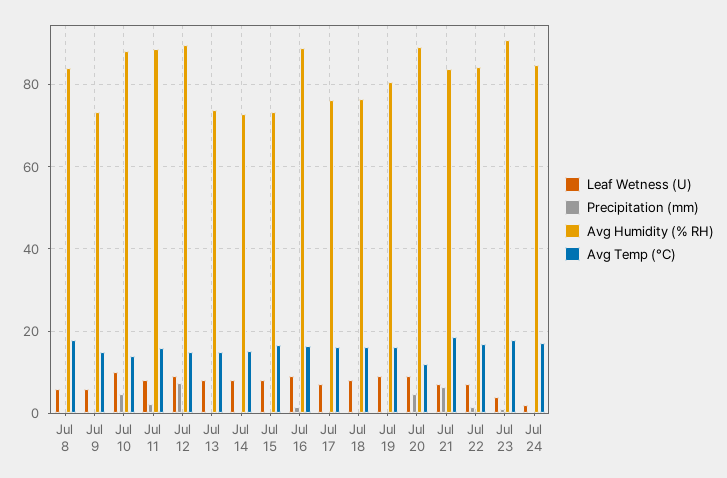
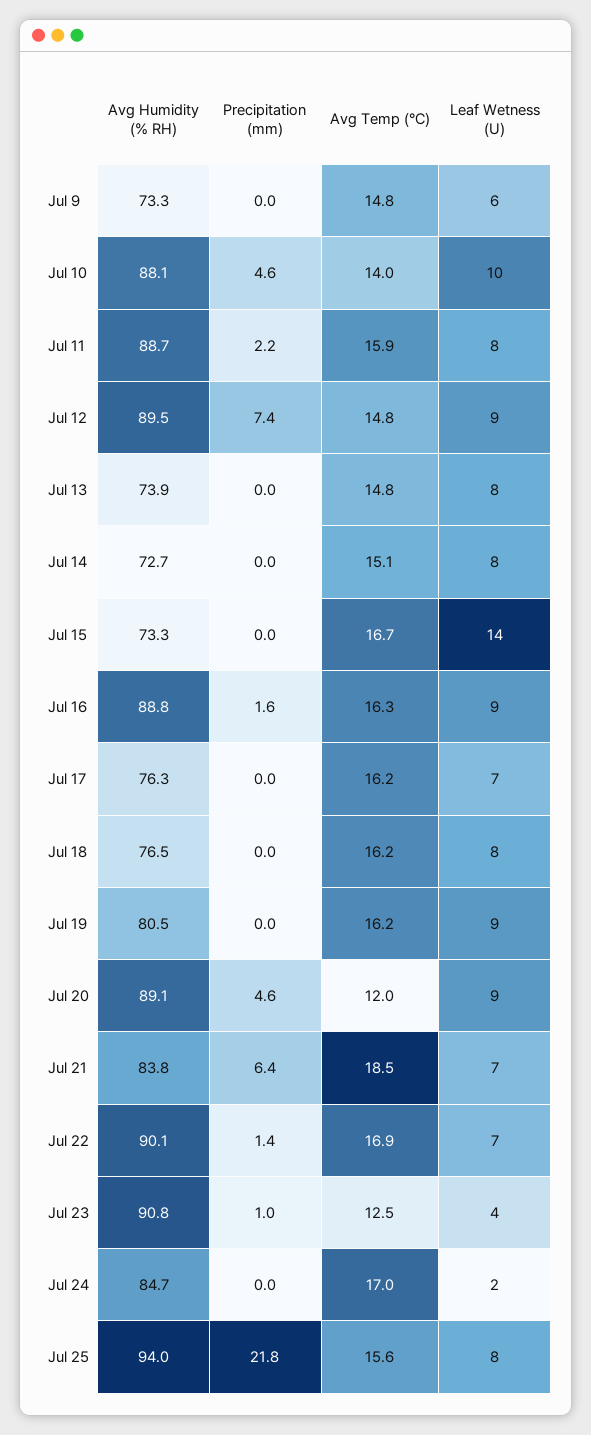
Leaf Wetness (U), Jul 8: 6 -> none
Precipitation (mm), Jul 8: 0 -> none
Avg Humidity (% RH), Jul 8: 84 -> none
Avg Temp (°C), Jul 8: 18 -> none
Leaf Wetness (U), Jul 15: 8 -> 14
Avg Humidity (% RH), Jul 22: 84 -> 90.1
Avg Temp (°C), Jul 23: 18 -> 12.5
Avg Humidity (% RH), Jul 25: none -> 94
Precipitation (mm), Jul 25: none -> 21.8
Avg Temp (°C), Jul 25: none -> 15.6
Leaf Wetness (U), Jul 25: none -> 8

